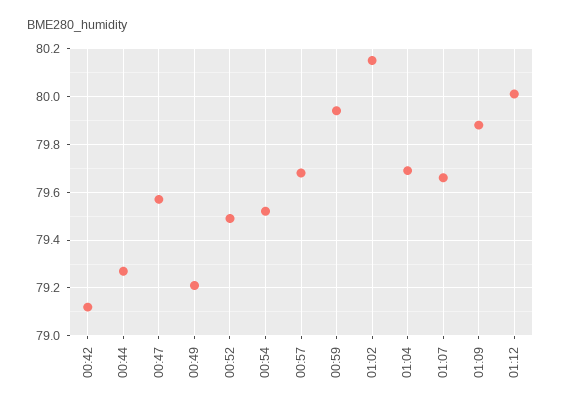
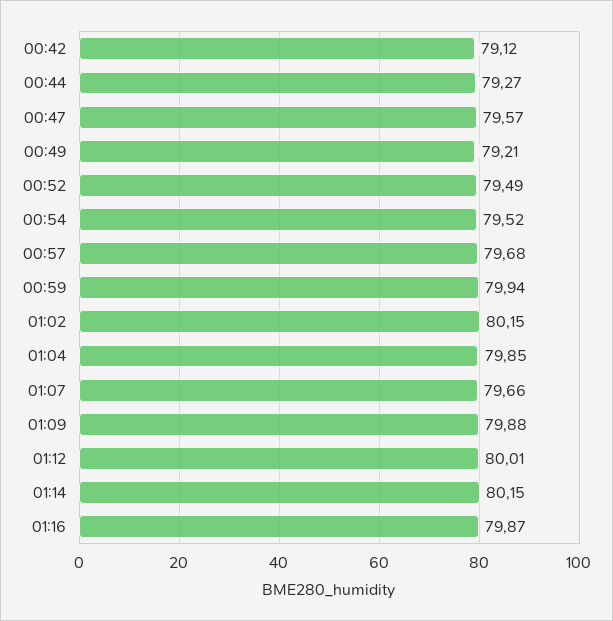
01:04: 79.7 -> 79.85
01:14: none -> 80.15
01:16: none -> 79.87

